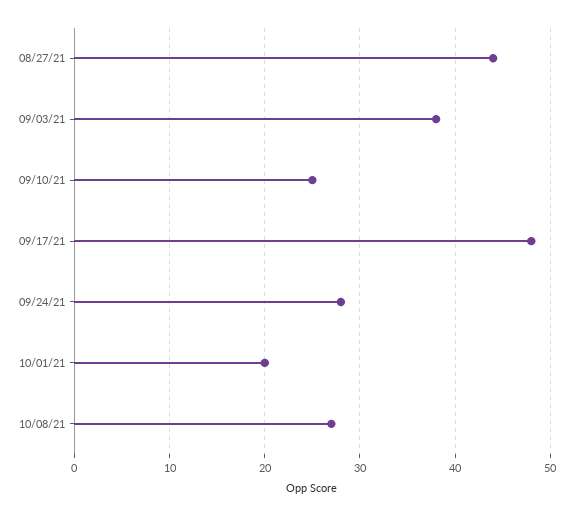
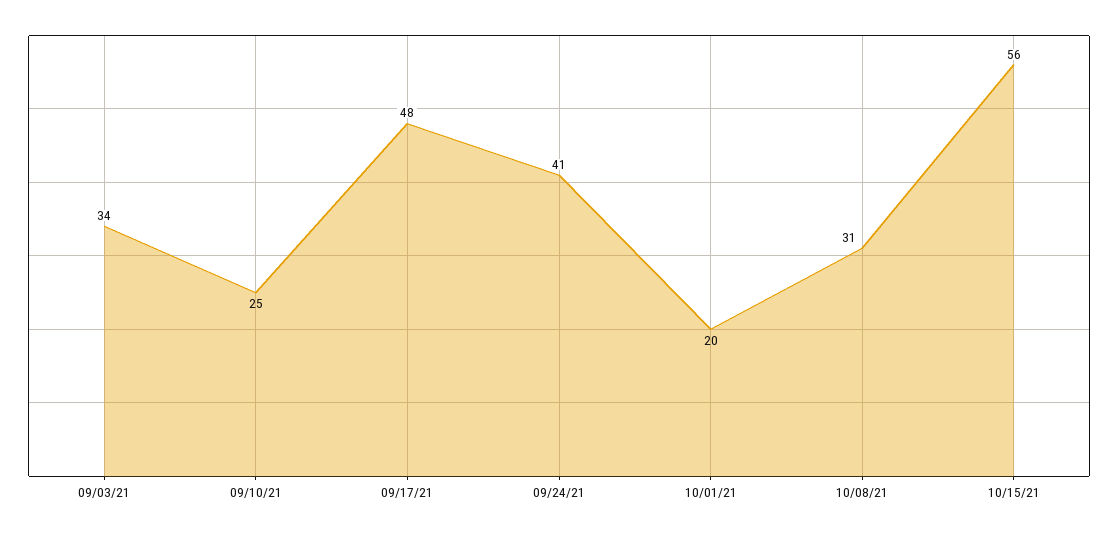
08/27/21: 44 -> none
09/03/21: 38 -> 34
09/24/21: 28 -> 41
10/08/21: 27 -> 31
10/15/21: none -> 56

